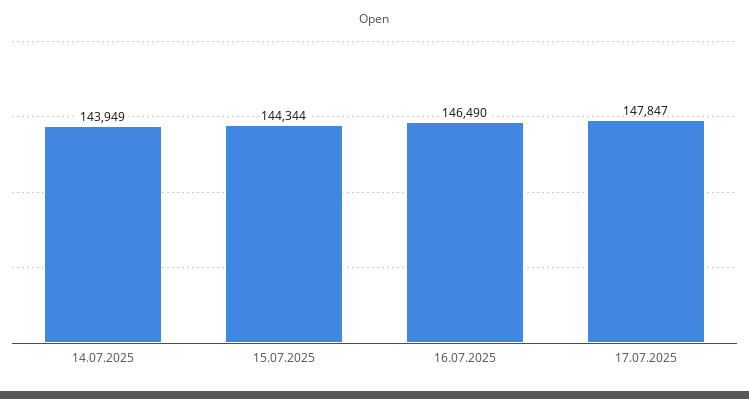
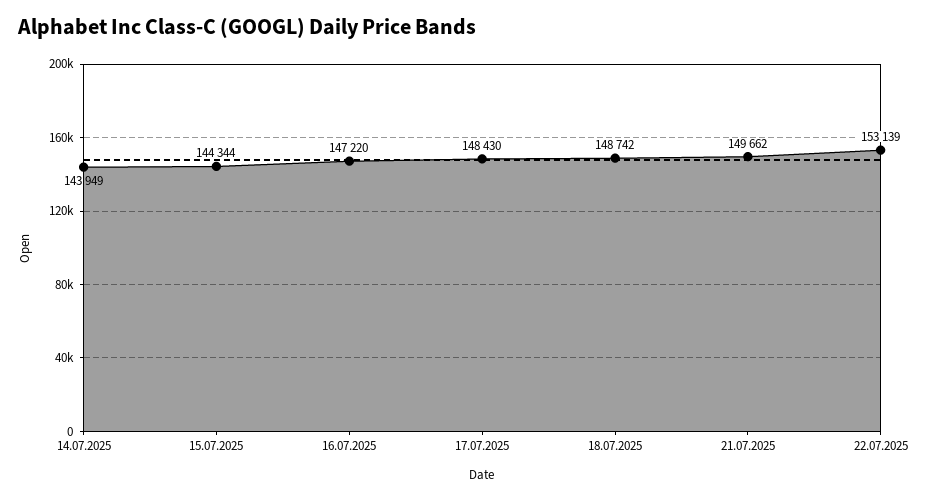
16.07.2025: 146490 -> 147220
17.07.2025: 147847 -> 148430
18.07.2025: none -> 148742
21.07.2025: none -> 149662
22.07.2025: none -> 153139

